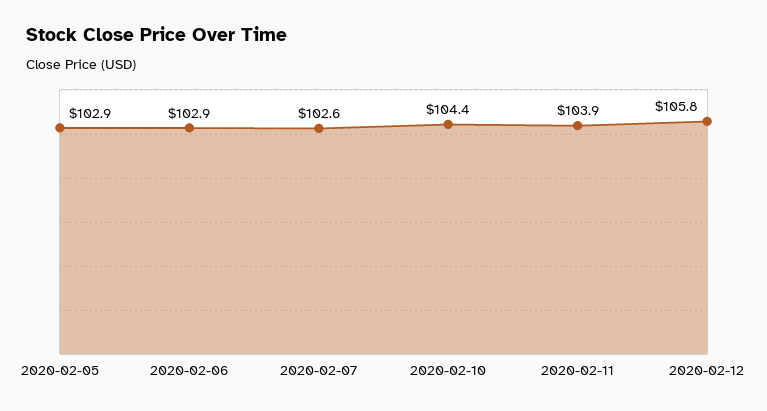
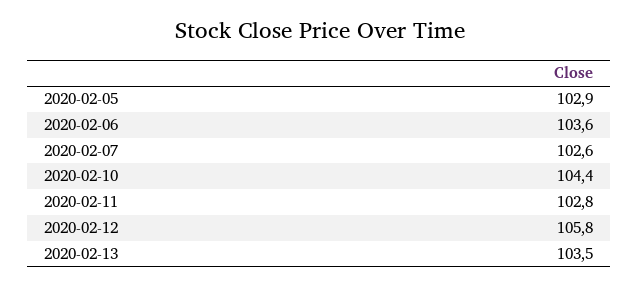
2020-02-06: 102.9 -> 103.6
2020-02-11: 103.9 -> 102.8
2020-02-13: none -> 103.5

